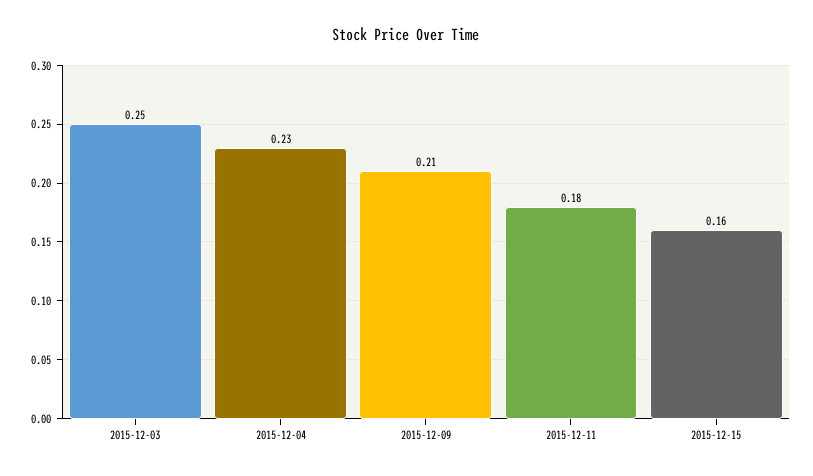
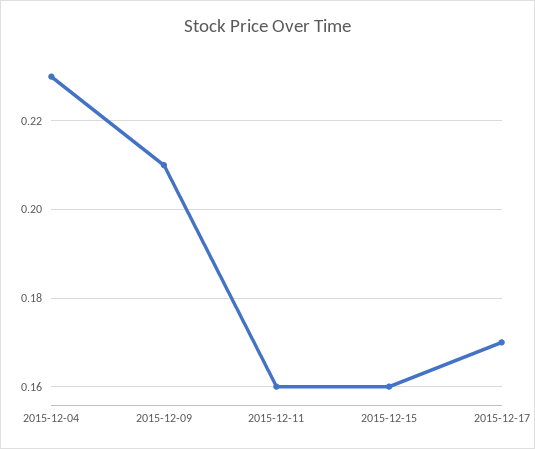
2015-12-03: 0.25 -> none
2015-12-11: 0.18 -> 0.16
2015-12-17: none -> 0.17

